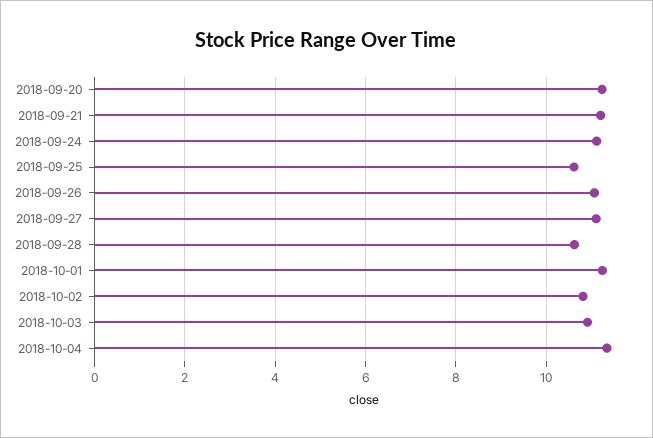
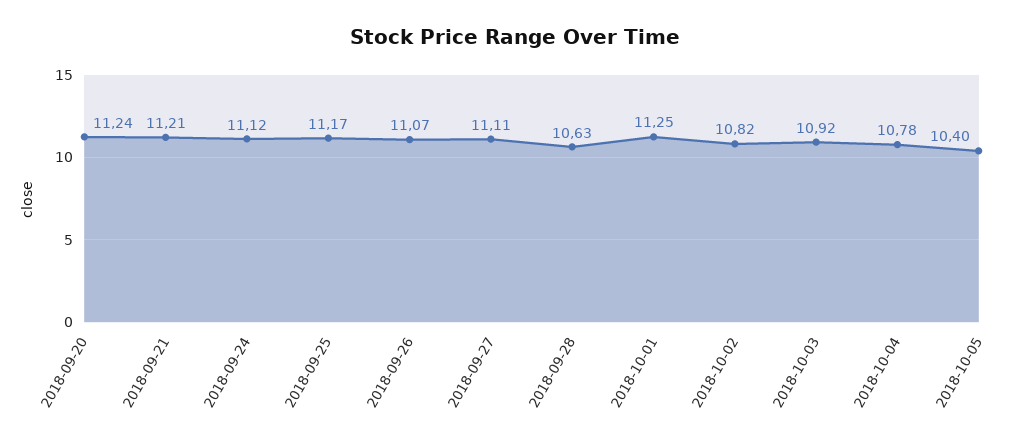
2018-09-25: 10.6 -> 11.17
2018-10-04: 11.4 -> 10.78
2018-10-05: none -> 10.4

